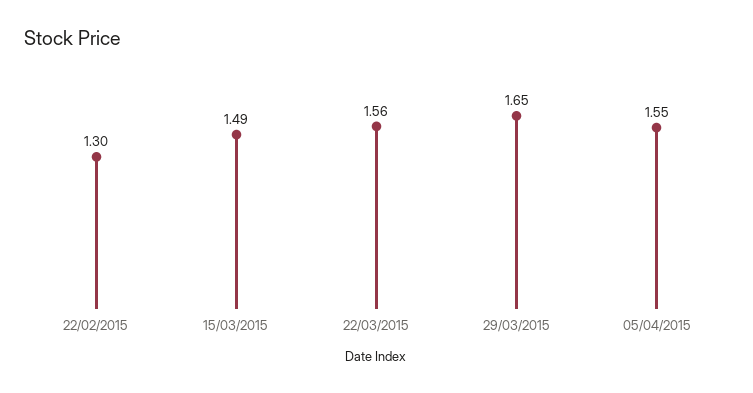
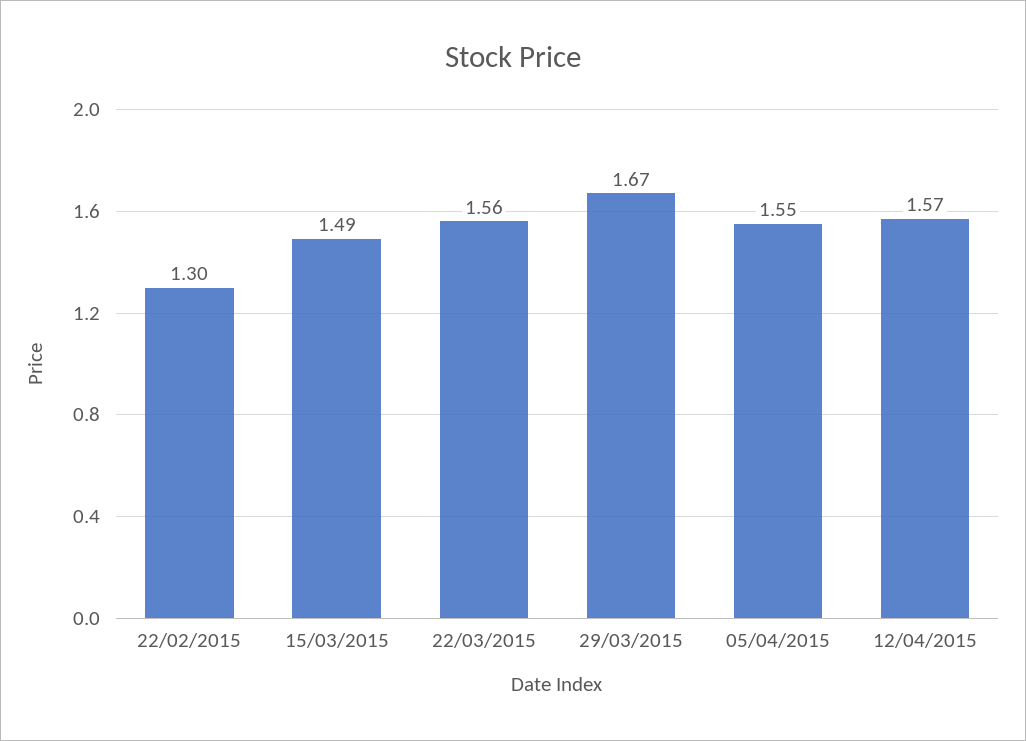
29/03/2015: 1.65 -> 1.67
12/04/2015: none -> 1.57

